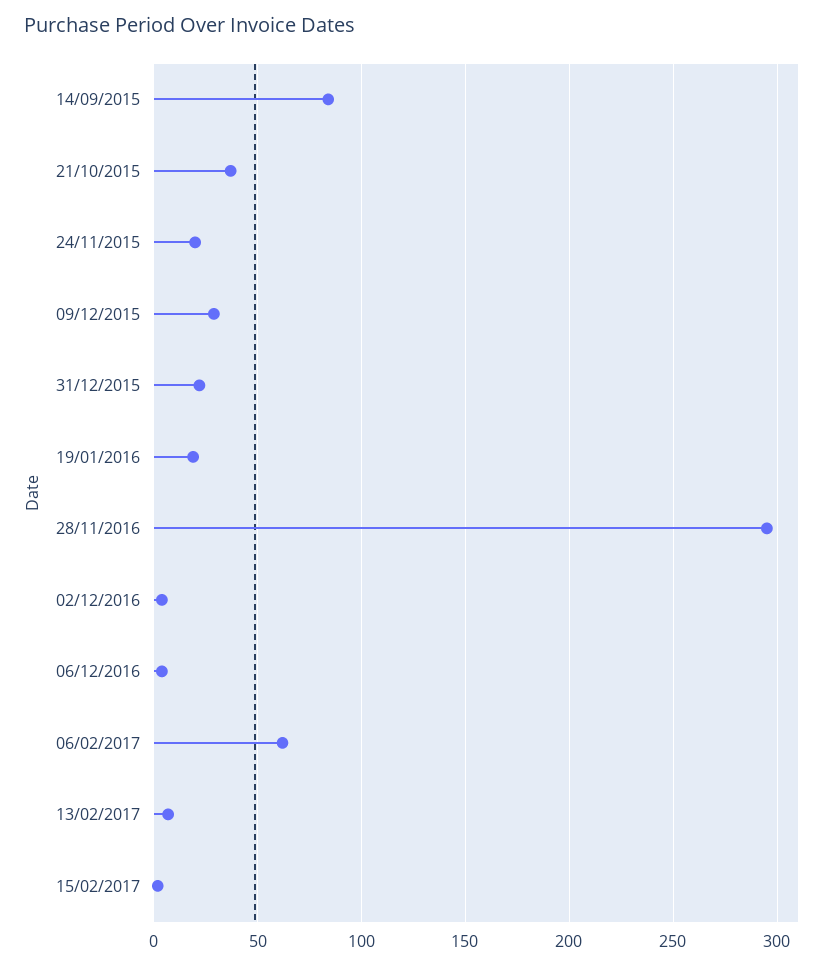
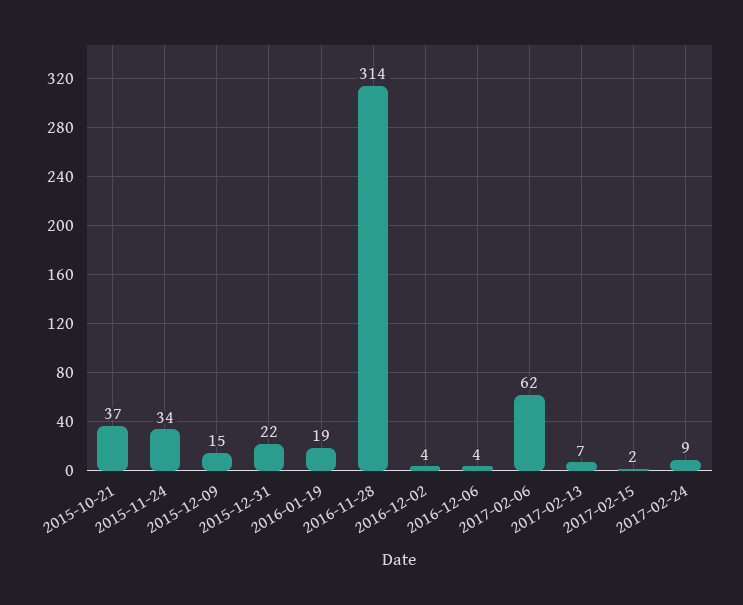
14/09/2015: 85 -> none
24/11/2015: 20 -> 34
09/12/2015: 30 -> 15
28/11/2016: 295 -> 314
2017-02-24: none -> 9

